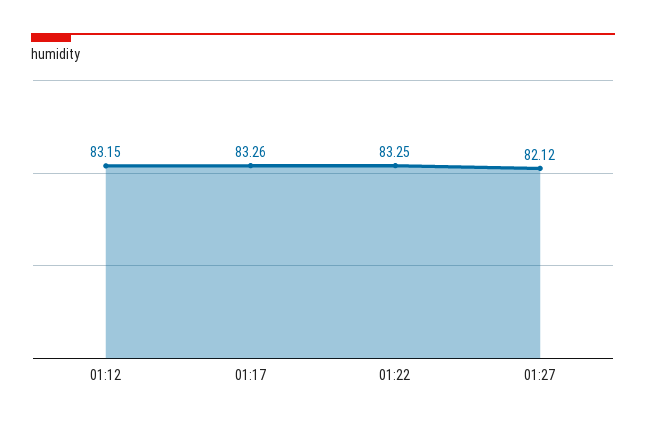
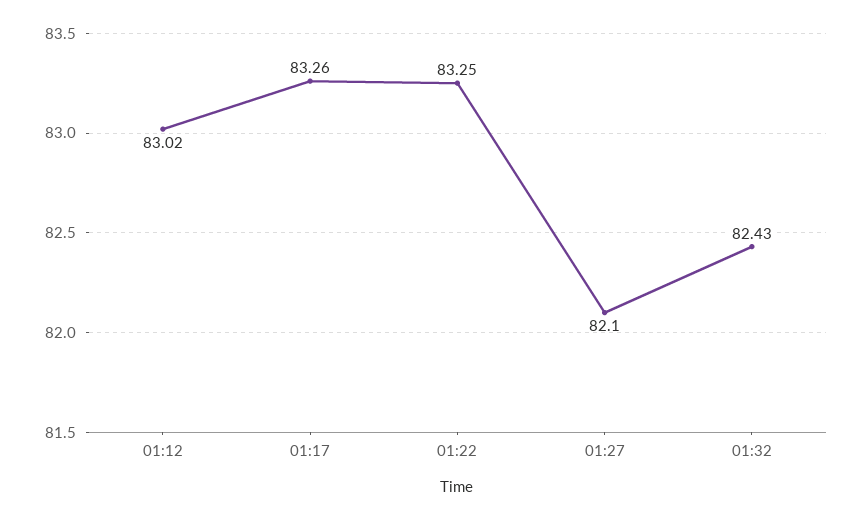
01:12: 83.15 -> 83.02
01:27: 82.12 -> 82.1
01:32: none -> 82.43

